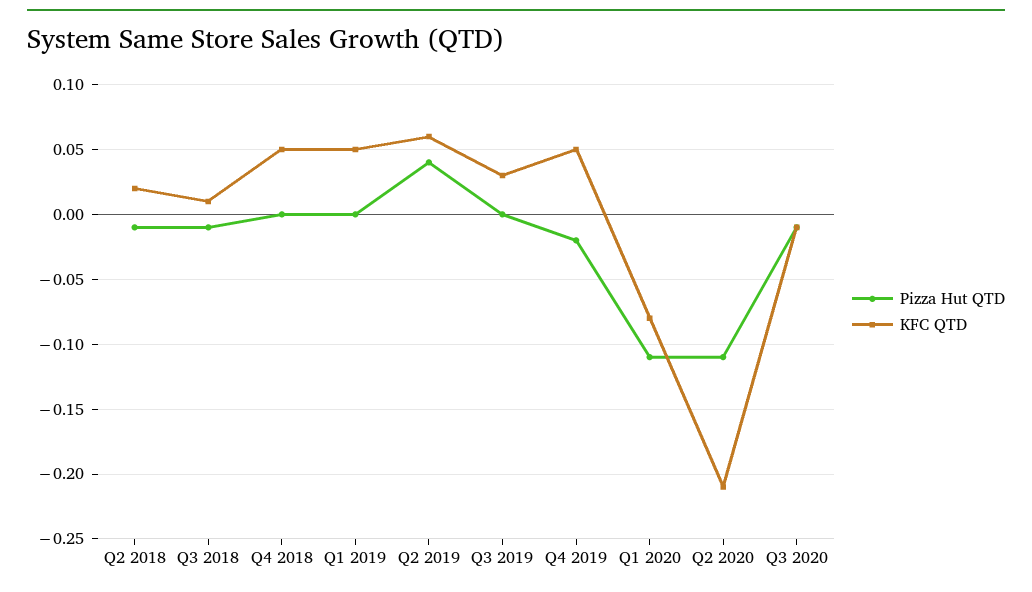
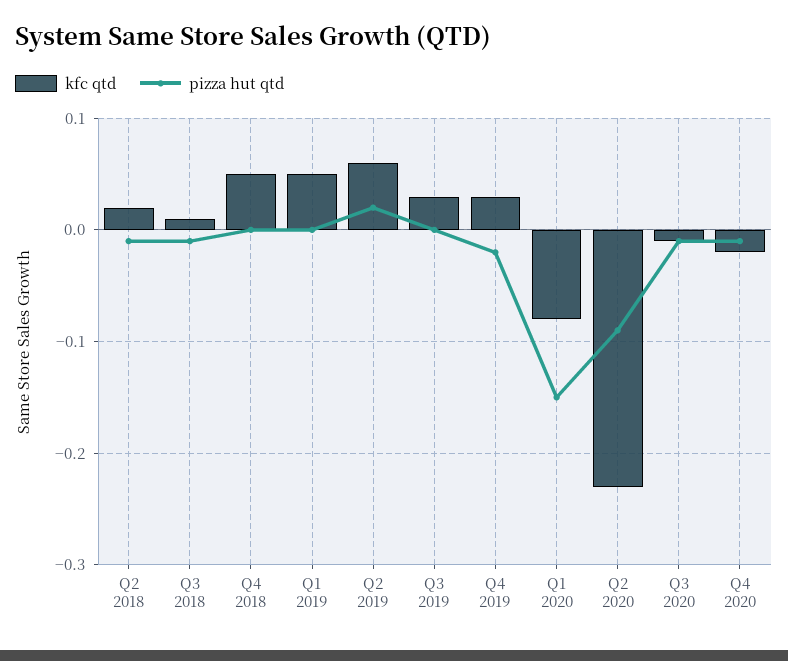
Pizza Hut QTD, Q2 2019: 0.04 -> 0.02
KFC QTD, Q4 2019: 0.05 -> 0.03
Pizza Hut QTD, Q1 2020: -0.11 -> -0.15
Pizza Hut QTD, Q2 2020: -0.11 -> -0.09
KFC QTD, Q2 2020: -0.21 -> -0.23
KFC QTD, Q4 2020: none -> -0.02
Pizza Hut QTD, Q4 2020: none -> -0.01

